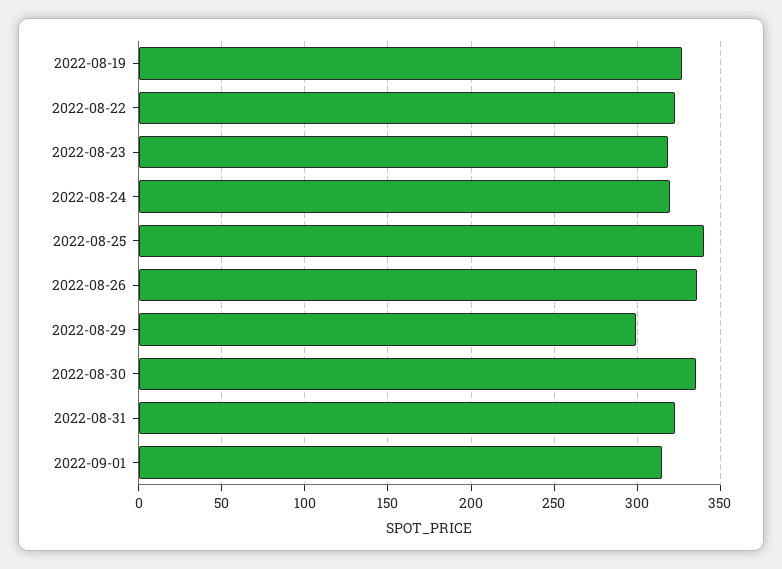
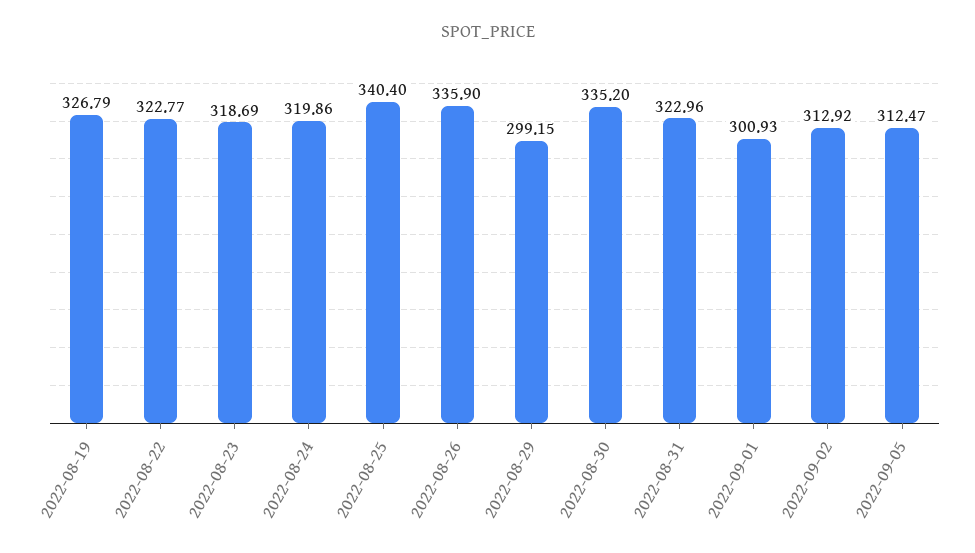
2022-09-01: 315 -> 300.93
2022-09-02: none -> 312.92
2022-09-05: none -> 312.47

